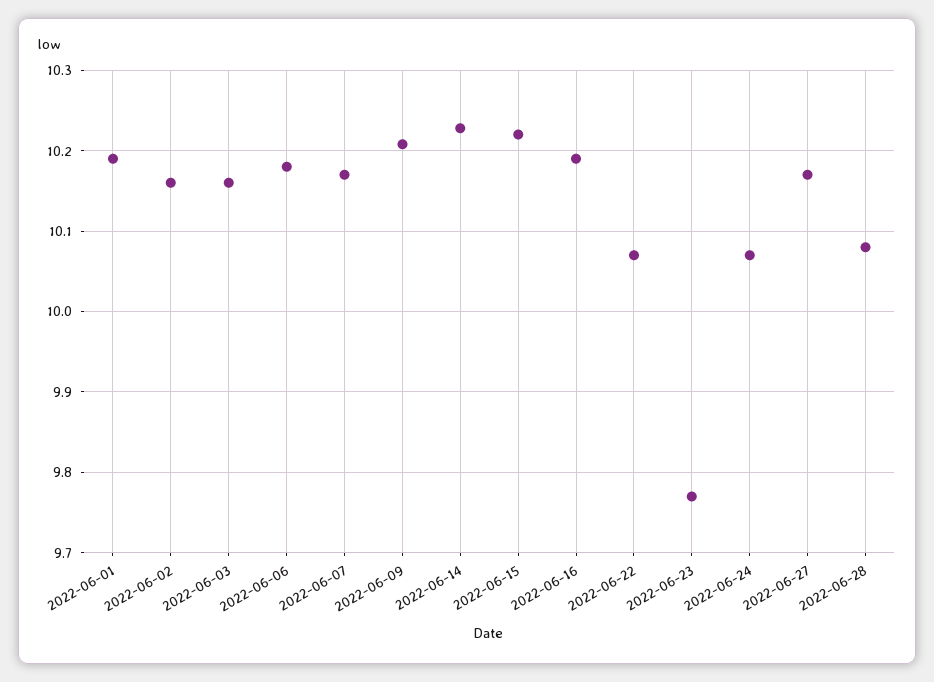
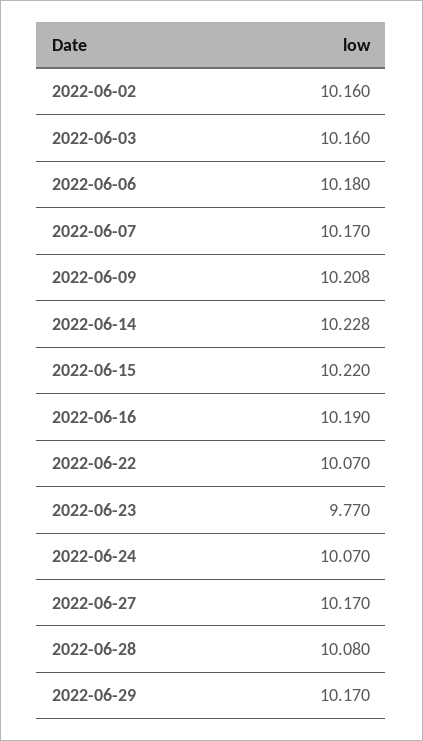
2022-06-01: 10.19 -> none
2022-06-29: none -> 10.17

